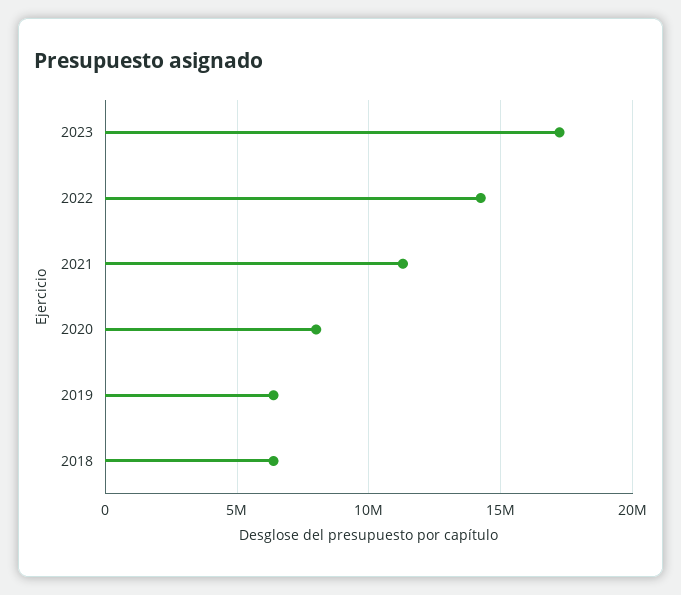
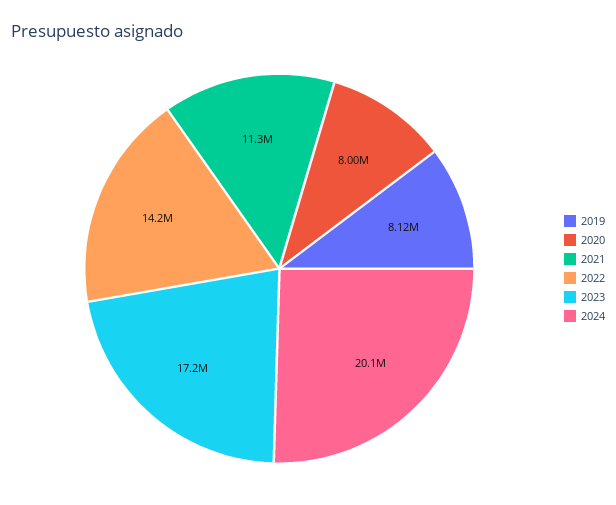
2019: 6500000 -> 8120000
2018: 6500000 -> none
2024: none -> 20100000

